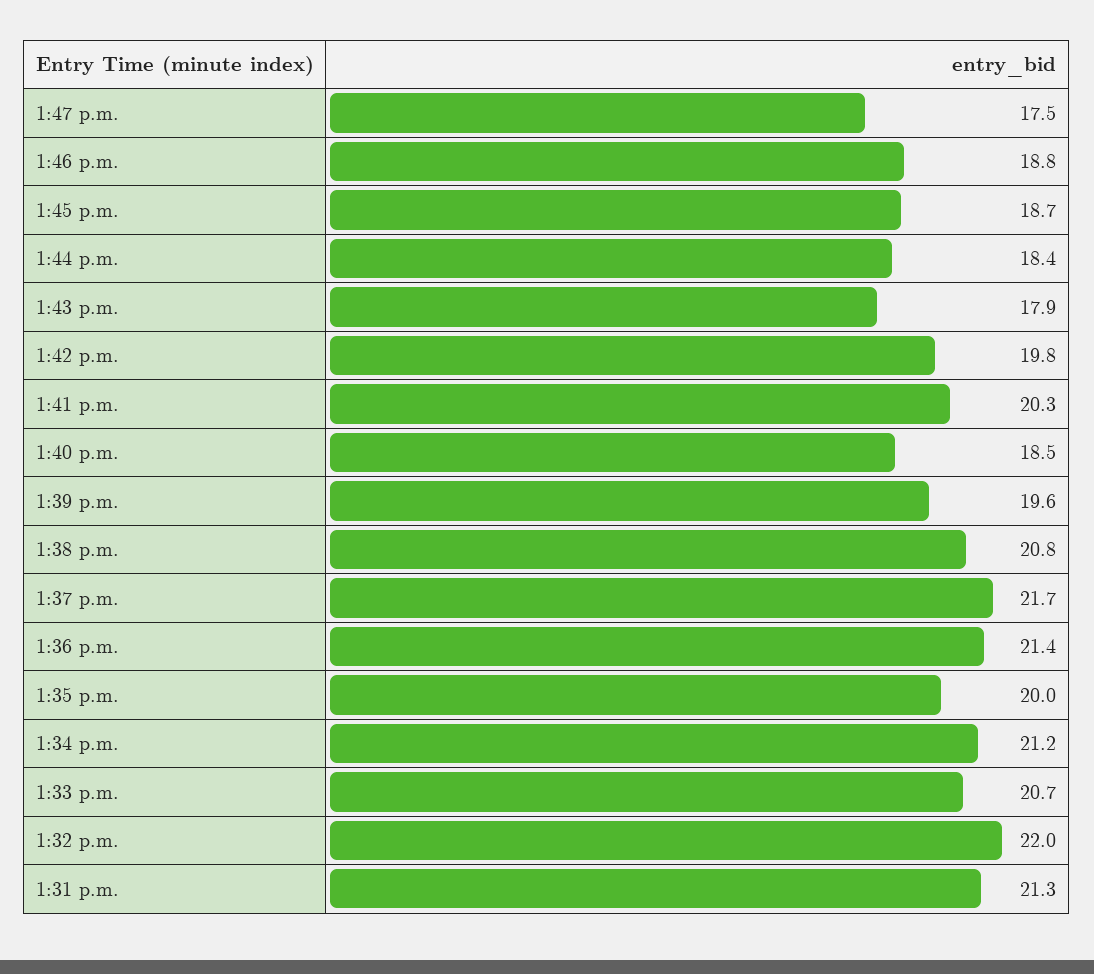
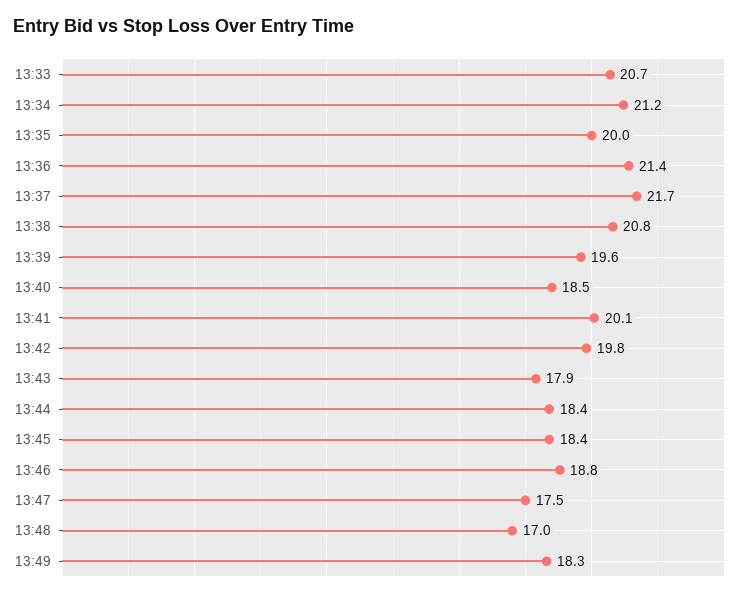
1:45 p.m.: 18.7 -> 18.4
1:41 p.m.: 20.3 -> 20.1
1:32 p.m.: 22 -> none
1:31 p.m.: 21.3 -> none
13:48: none -> 17
13:49: none -> 18.3

